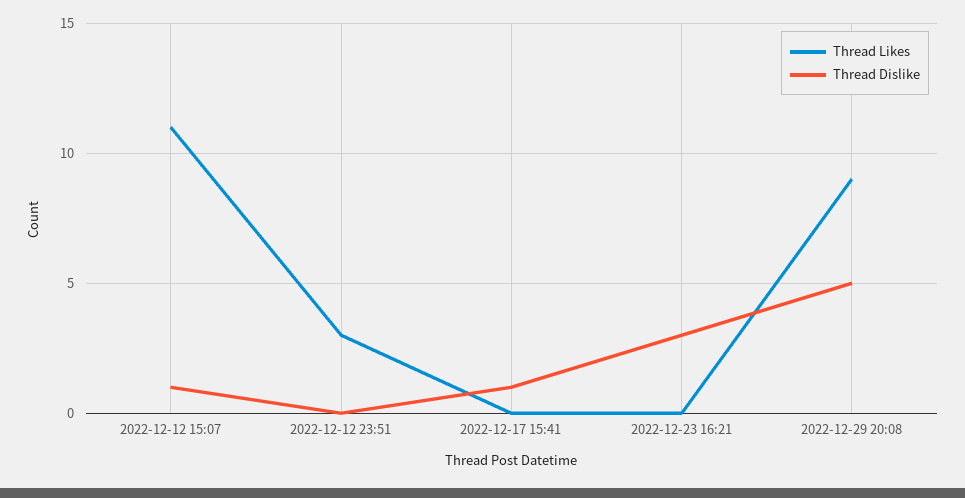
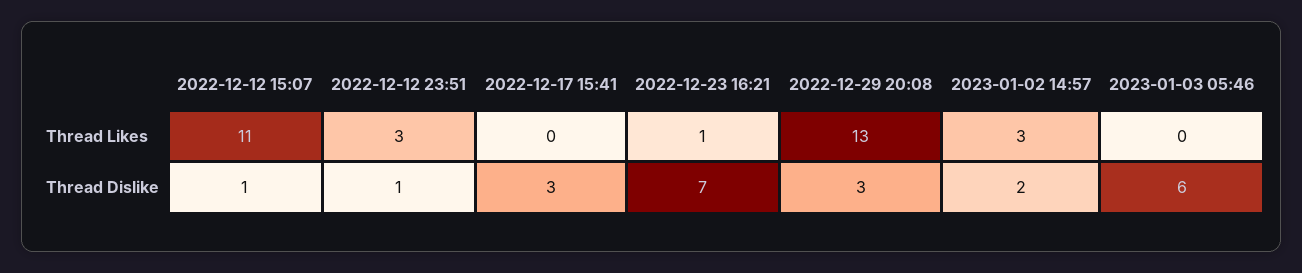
Thread Dislike, 2022-12-12 23:51: 0 -> 1
Thread Dislike, 2022-12-17 15:41: 1 -> 3
Thread Likes, 2022-12-23 16:21: 0 -> 1
Thread Dislike, 2022-12-23 16:21: 3 -> 7
Thread Likes, 2022-12-29 20:08: 9 -> 13
Thread Dislike, 2022-12-29 20:08: 5 -> 3
Thread Likes, 2023-01-02 14:57: none -> 3
Thread Likes, 2023-01-03 05:46: none -> 0
Thread Dislike, 2023-01-02 14:57: none -> 2
Thread Dislike, 2023-01-03 05:46: none -> 6

